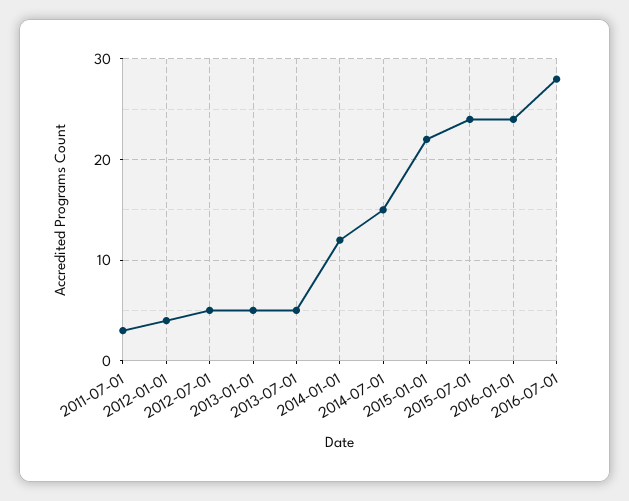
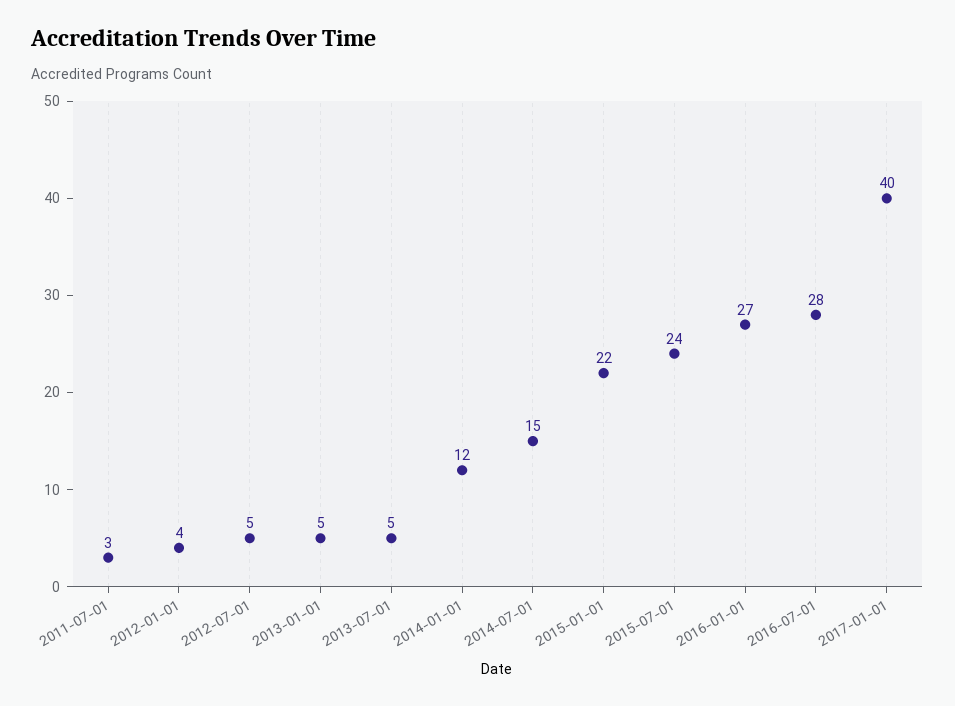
2016-01-01: 24 -> 27
2017-01-01: none -> 40

